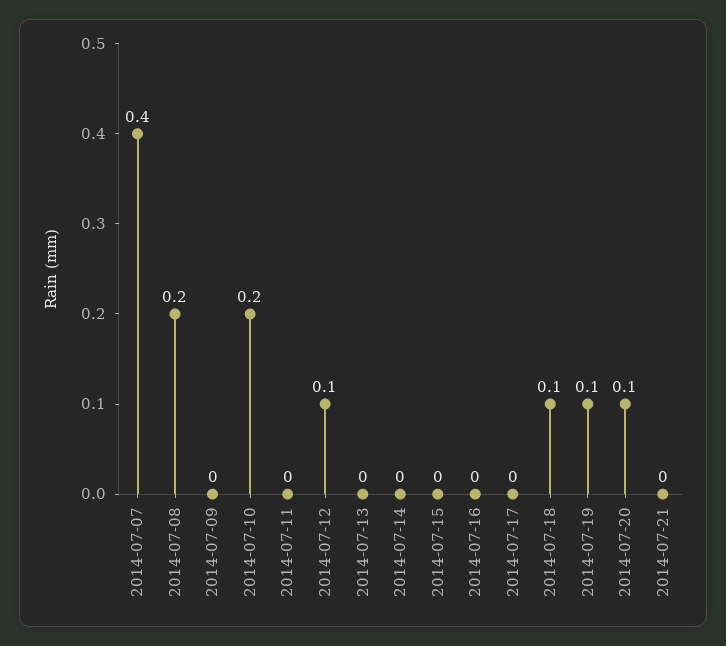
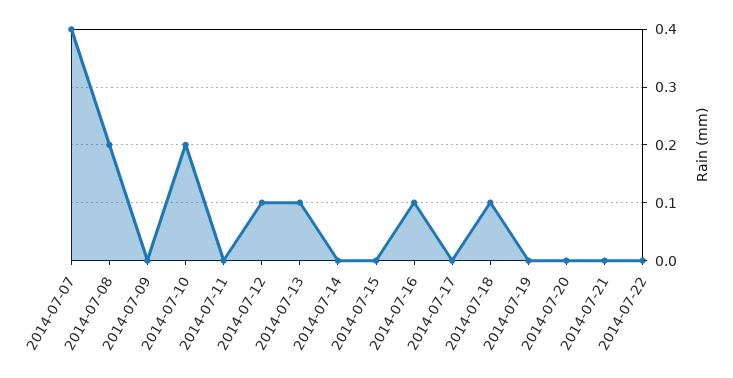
2014-07-13: 0 -> 0.1
2014-07-16: 0 -> 0.1
2014-07-19: 0.1 -> 0
2014-07-20: 0.1 -> 0
2014-07-22: none -> 0

